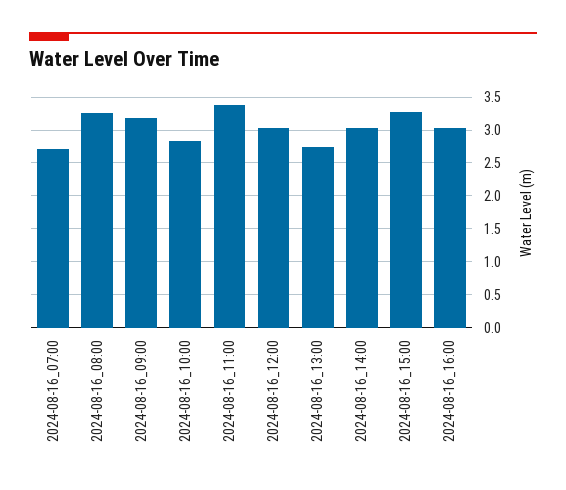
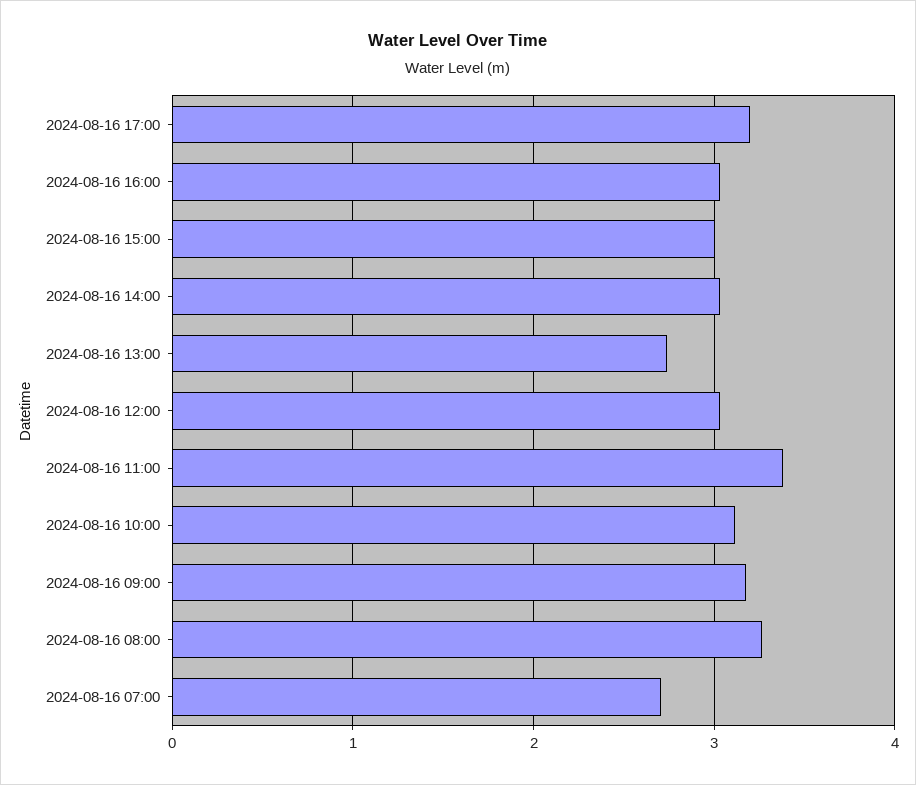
2024-08-16_10:00: 2.8 -> 3.1
2024-08-16_15:00: 3.3 -> 3
2024-08-16 17:00: none -> 3.2

